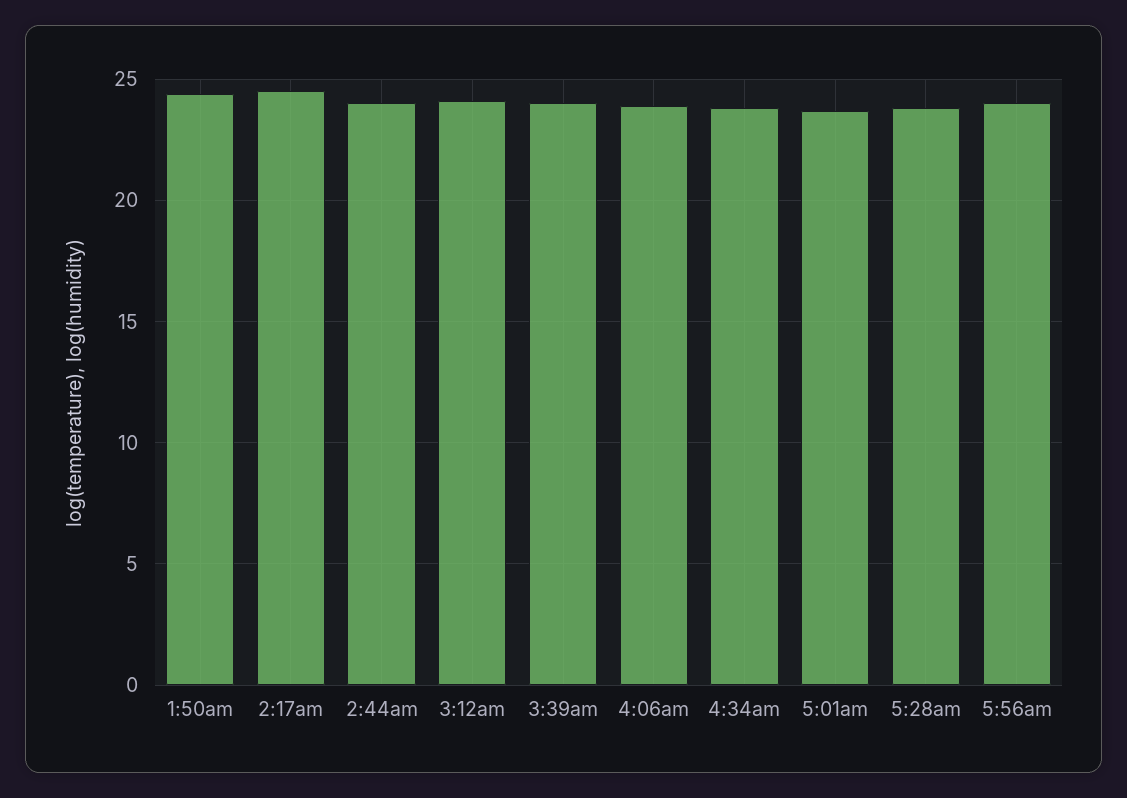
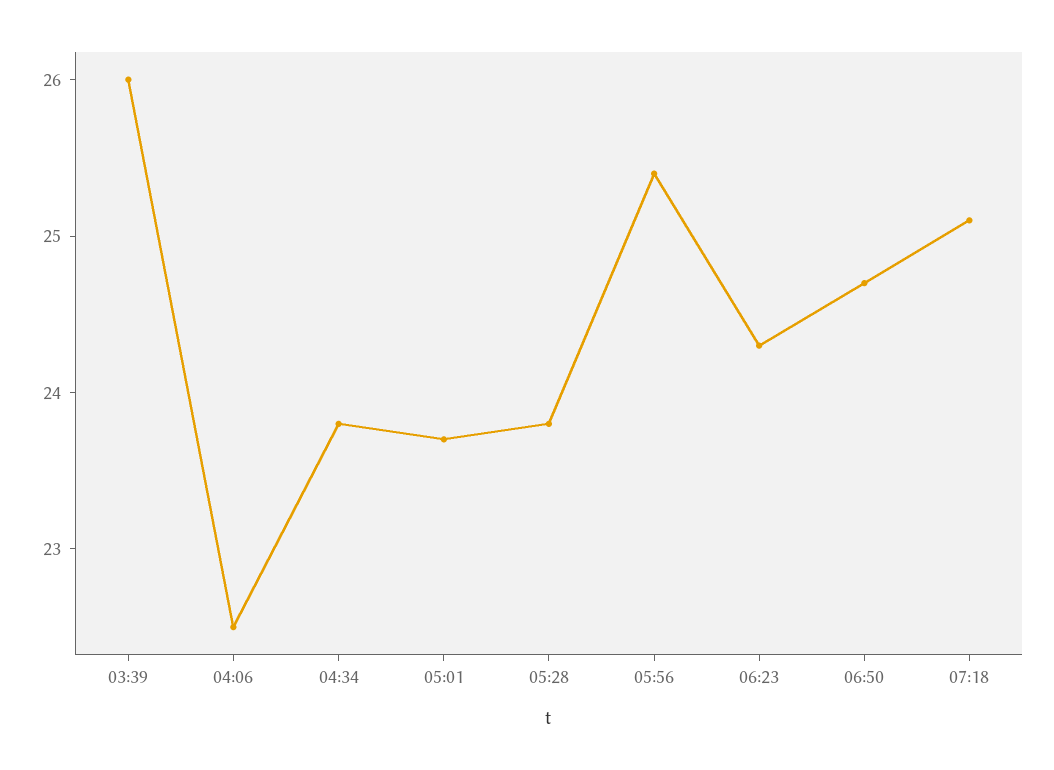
1:50am: 24.5 -> none
2:17am: 24.5 -> none
2:44am: 24 -> none
3:12am: 24 -> none
3:39am: 24 -> 26
4:06am: 24 -> 22.5
5:56am: 24 -> 25.4
06:23: none -> 24.3
06:50: none -> 24.7
07:18: none -> 25.1

